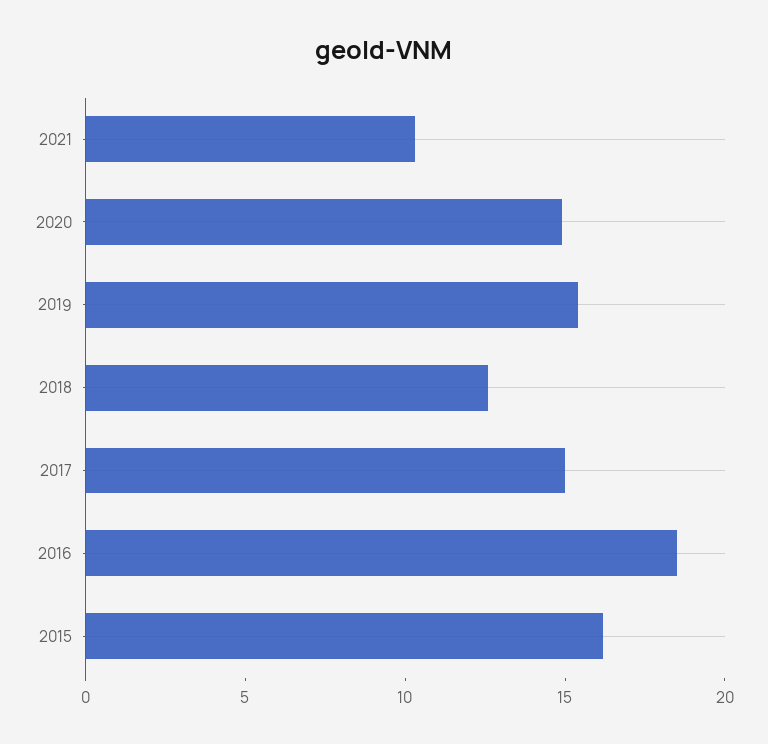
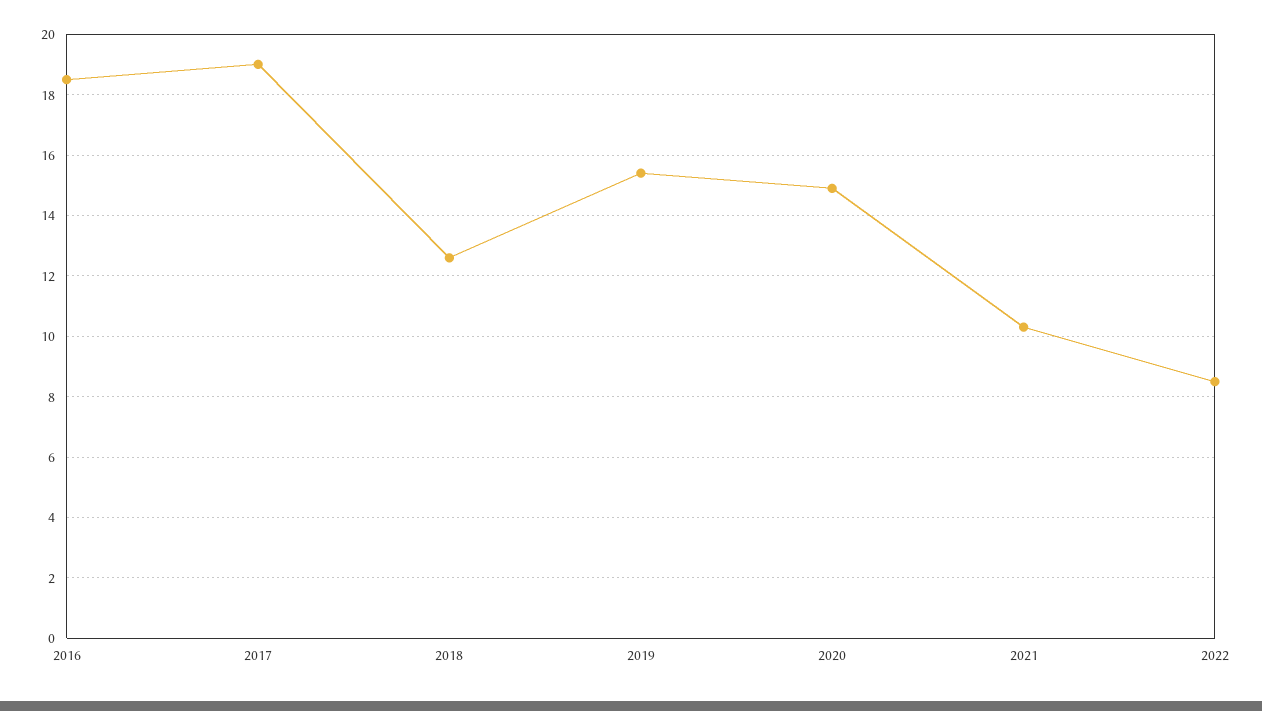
2017: 15 -> 19
2015: 16 -> none
2022: none -> 8.5

